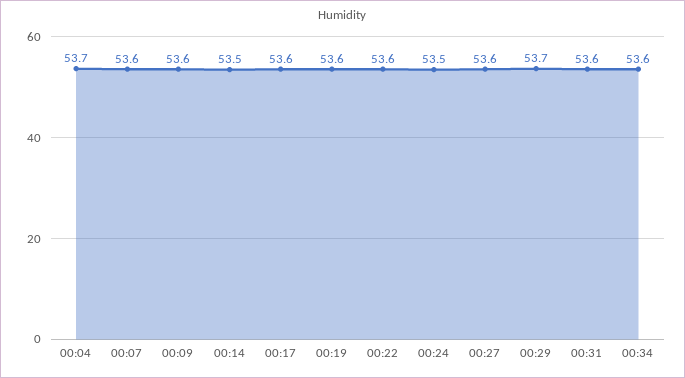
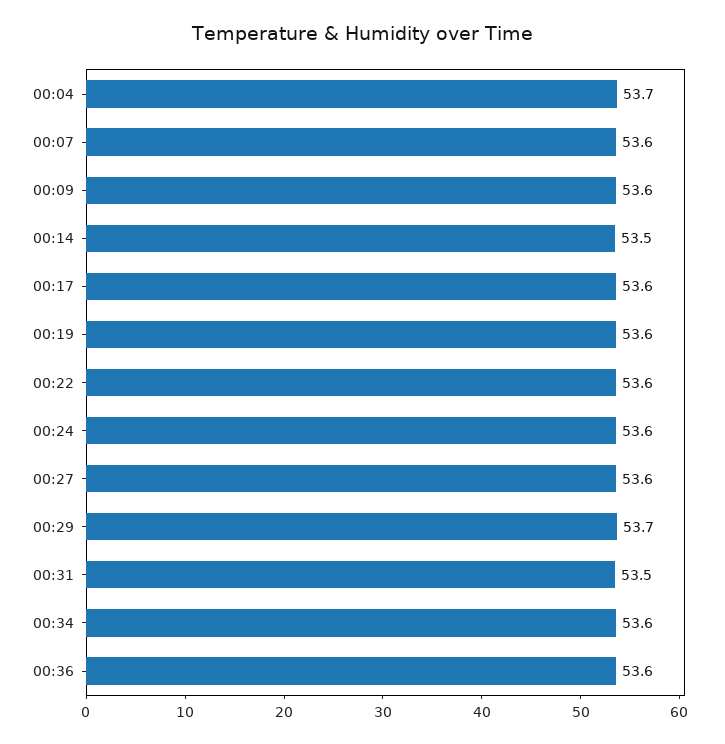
00:24: 53.5 -> 53.6
00:31: 53.6 -> 53.5
00:36: none -> 53.6

